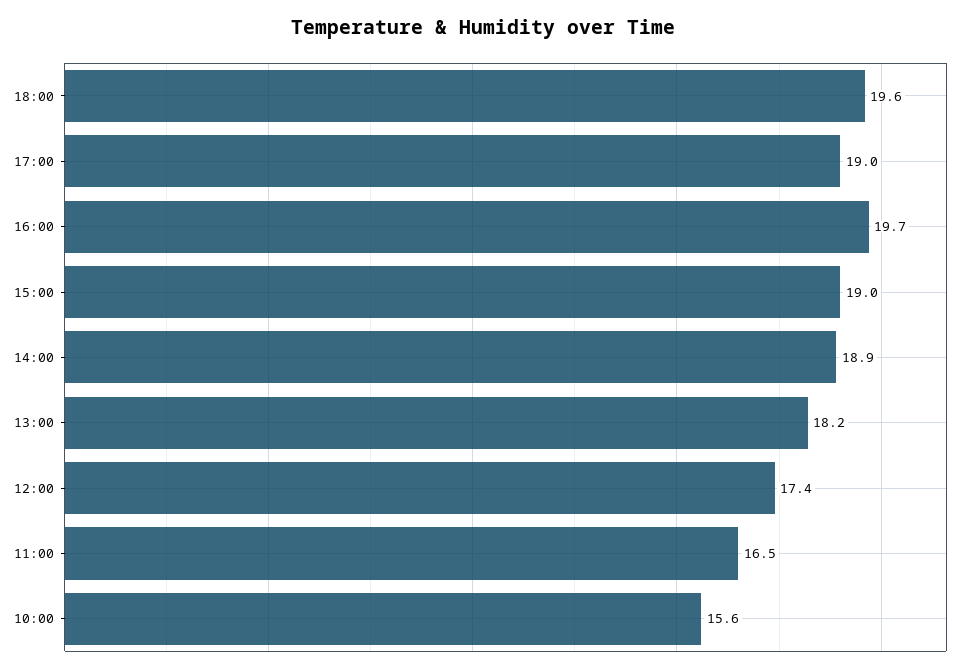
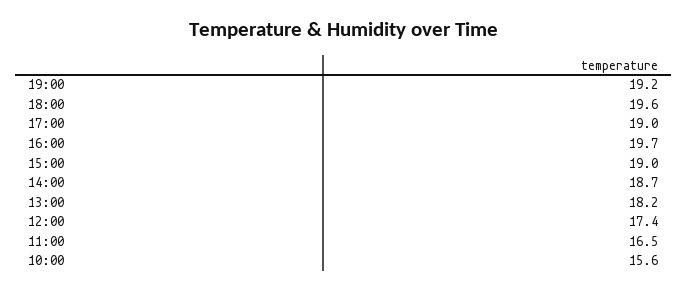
14:00: 18.9 -> 18.7
19:00: none -> 19.2

